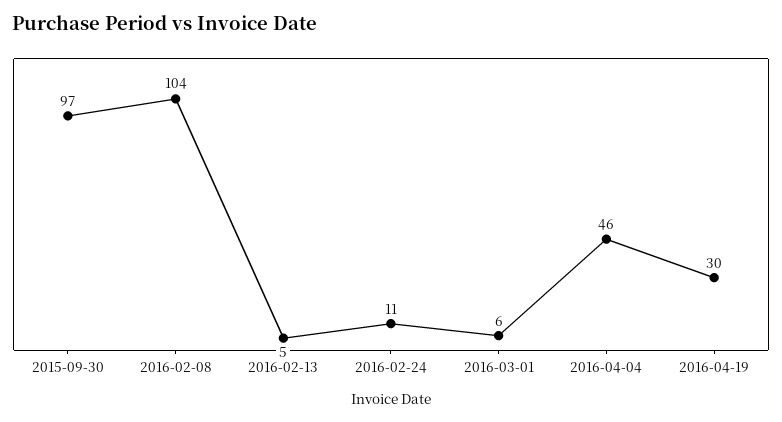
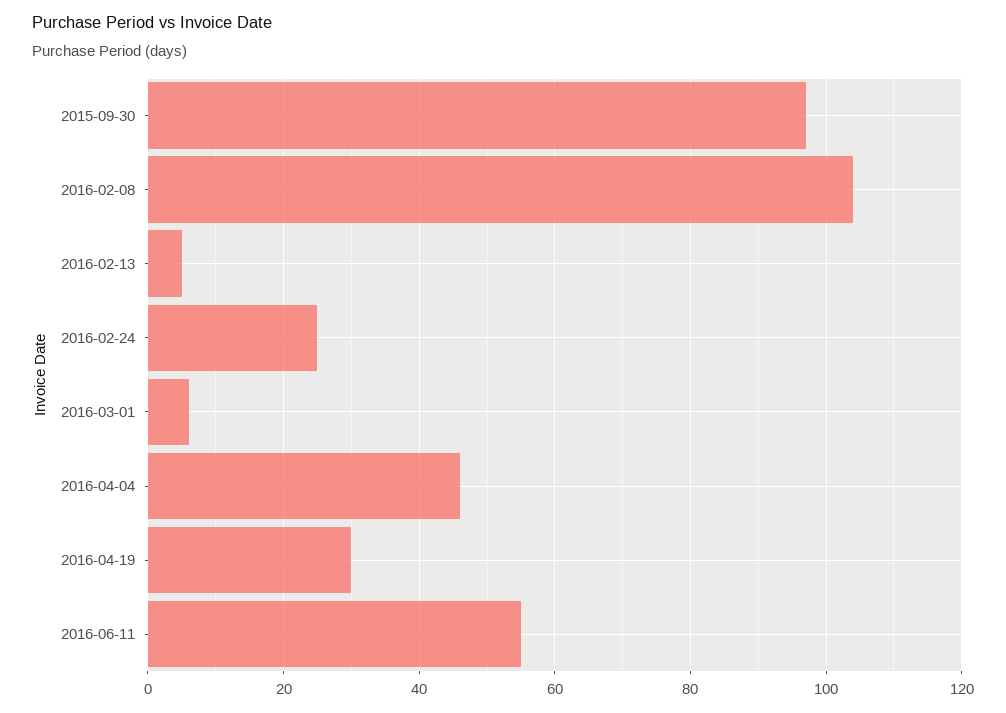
2016-02-24: 11 -> 25
2016-06-11: none -> 55

